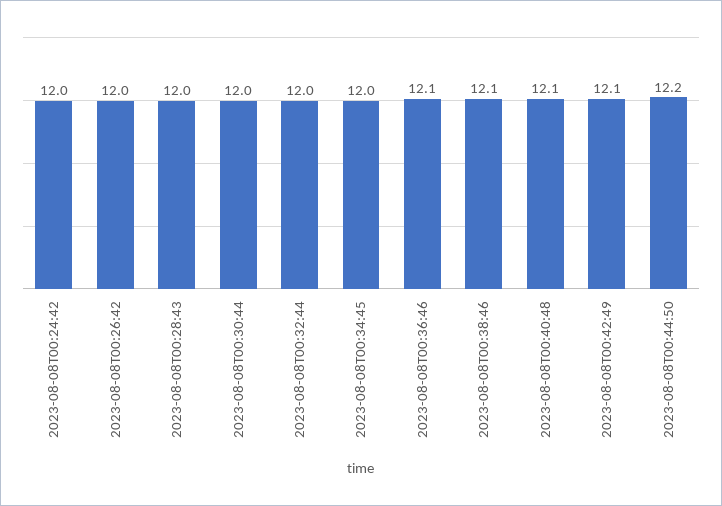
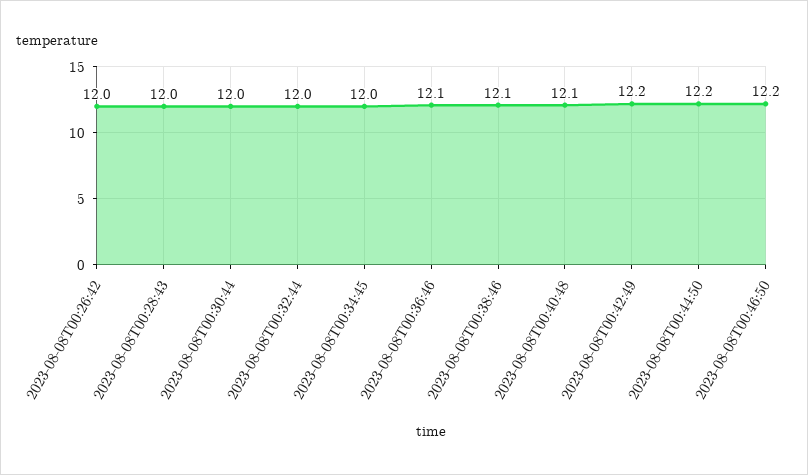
2023-08-08T00:24:42: 12 -> none
2023-08-08T00:42:49: 12.1 -> 12.2
2023-08-08T00:46:50: none -> 12.2

